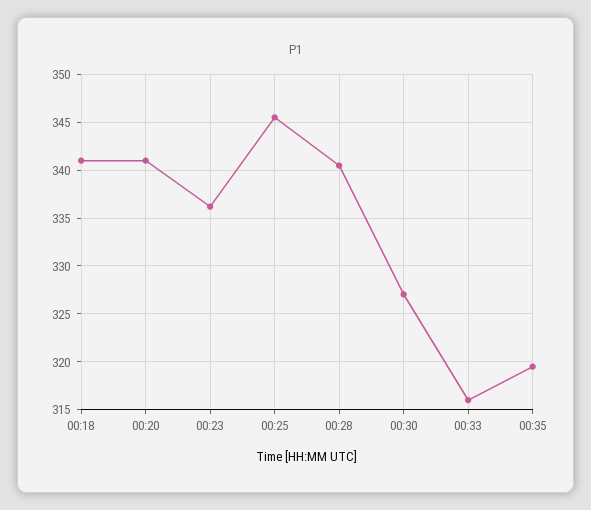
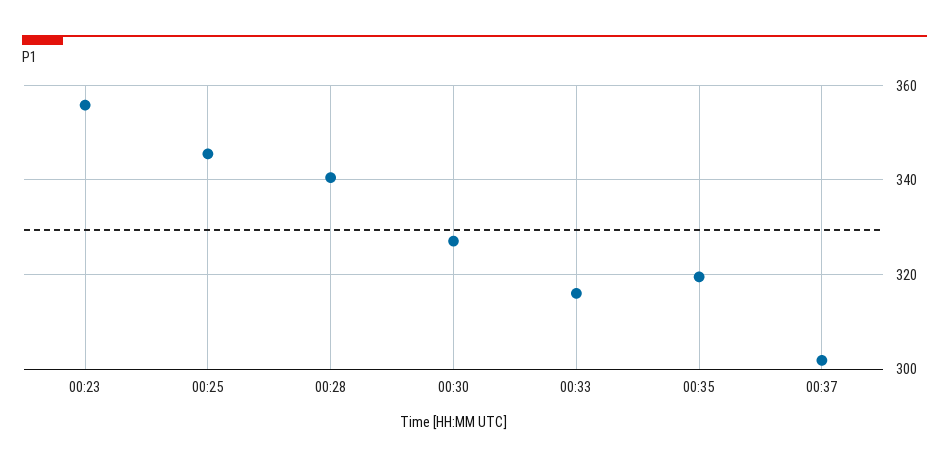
00:18: 341 -> none
00:20: 341 -> none
00:23: 336 -> 356
00:37: none -> 302

